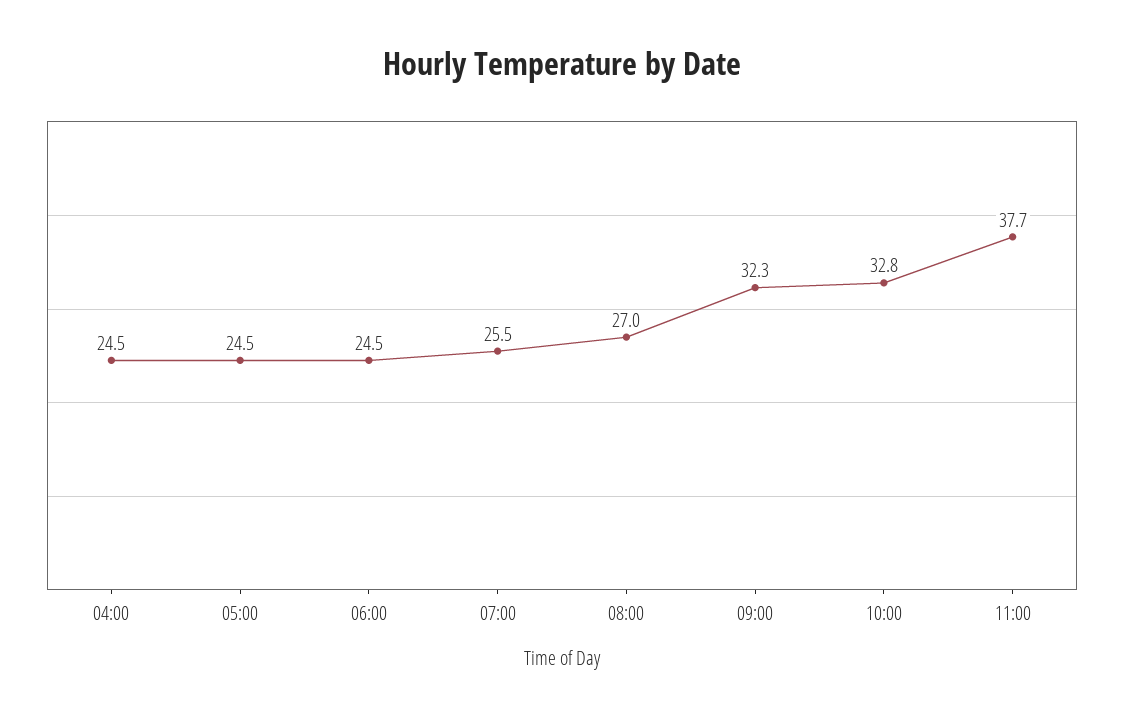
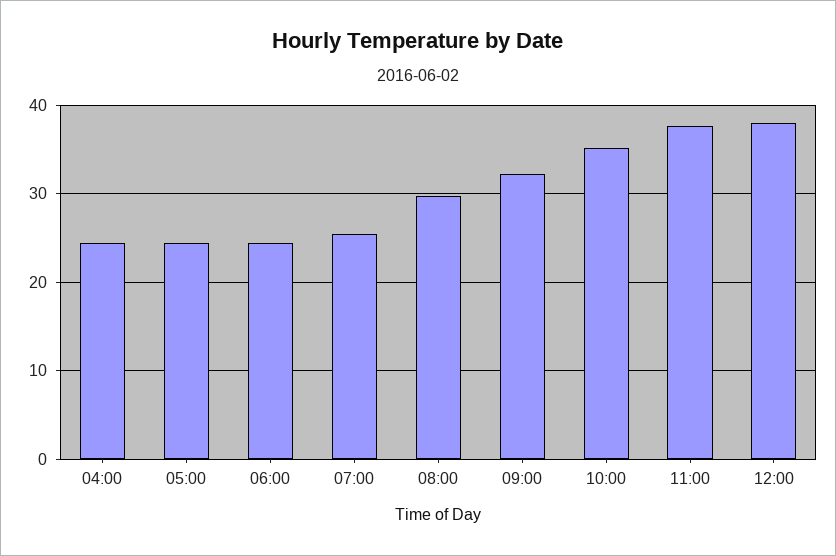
08:00: 27 -> 30
10:00: 32.8 -> 35
12:00: none -> 38

